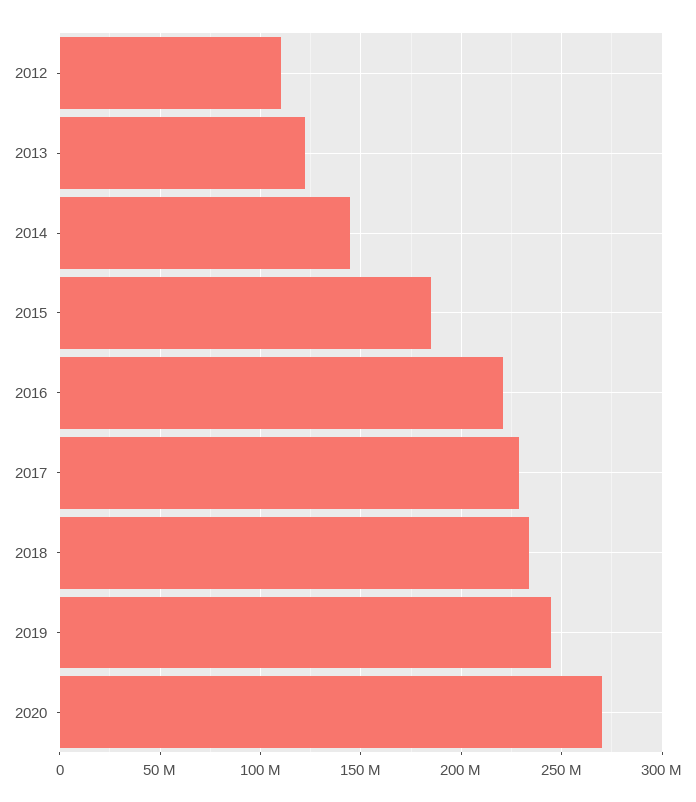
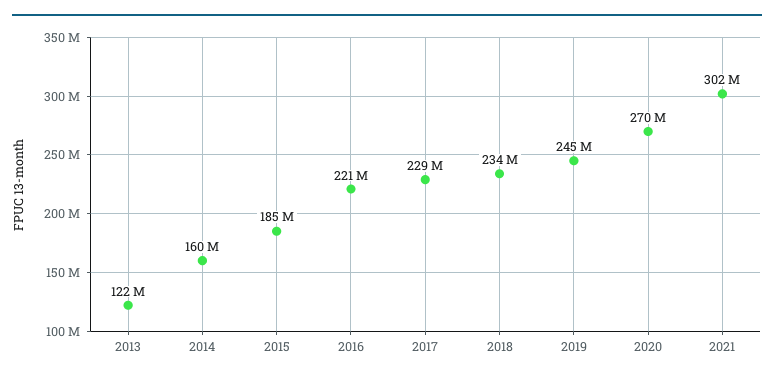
2012: 110000000 -> none
2014: 145000000 -> 160000000
2021: none -> 302000000

